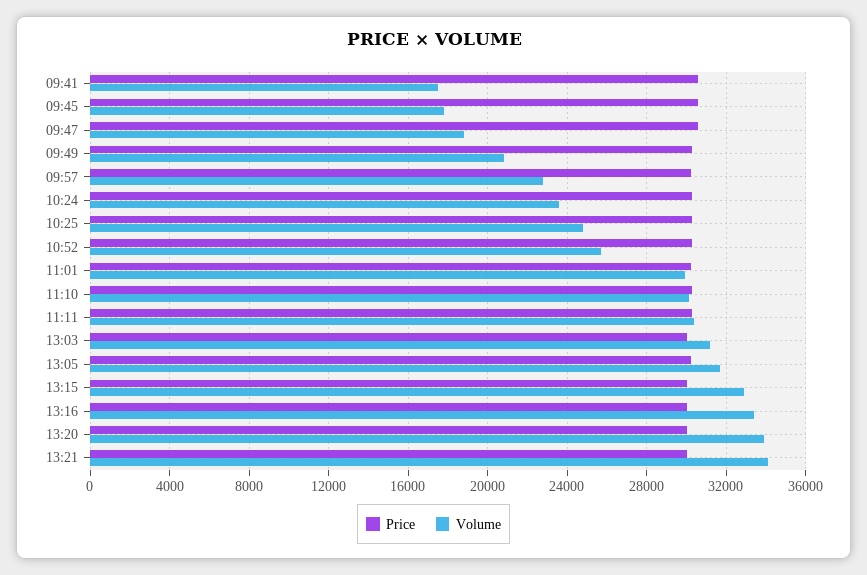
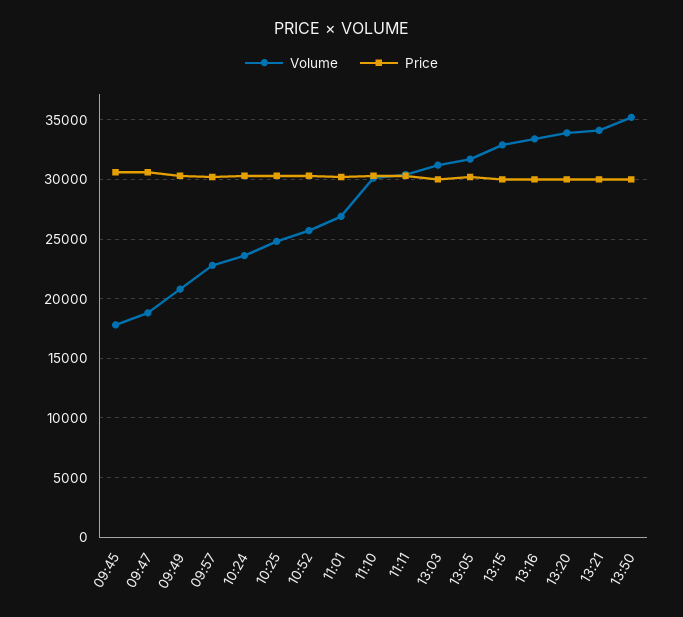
Price, 09:41: 30500 -> none
Volume, 09:41: 17500 -> none
Volume, 11:01: 30000 -> 27000
Volume, 13:50: none -> 35000
Price, 13:50: none -> 30000

